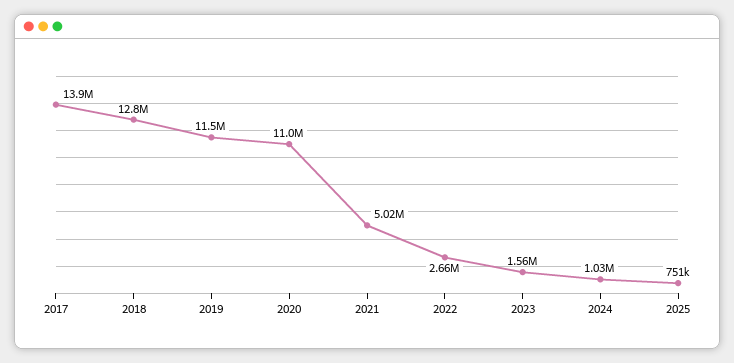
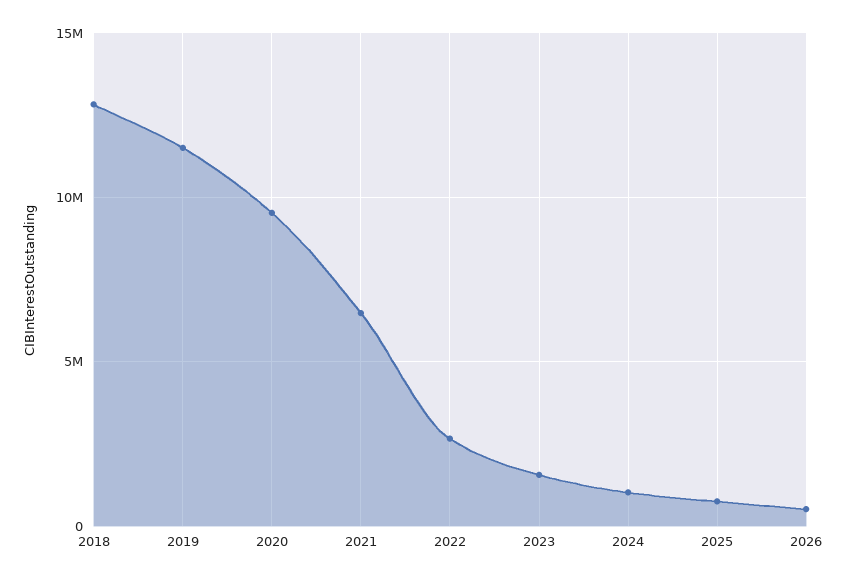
2017: 13900000 -> none
2020: 11000000 -> 9500000
2021: 5020000 -> 6500000
2026: none -> 500000

